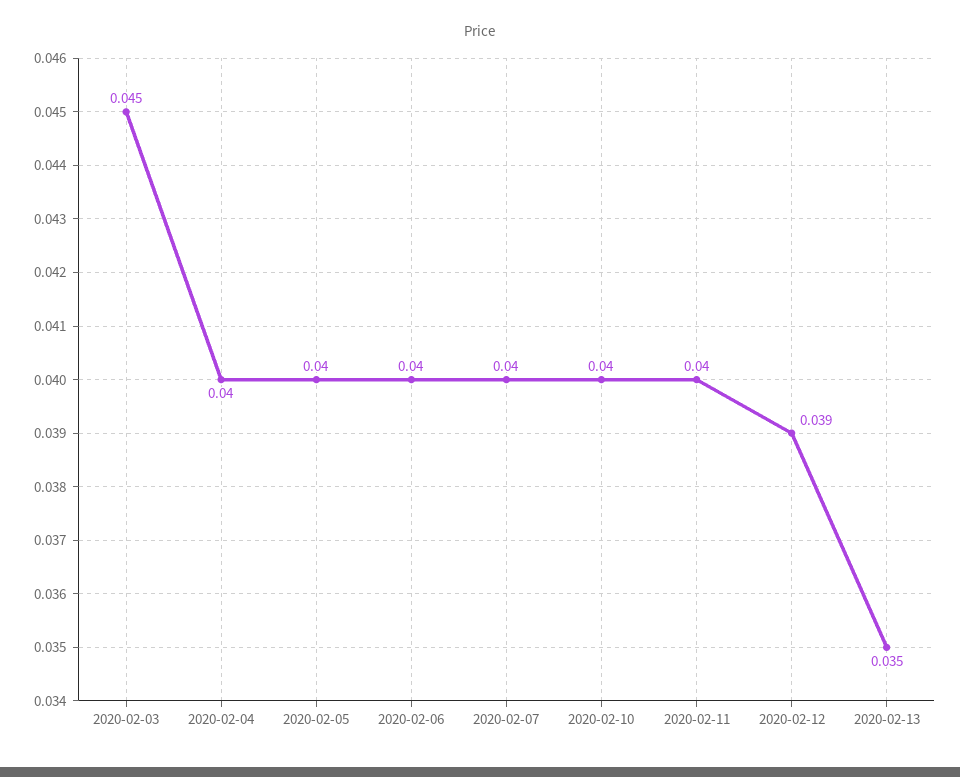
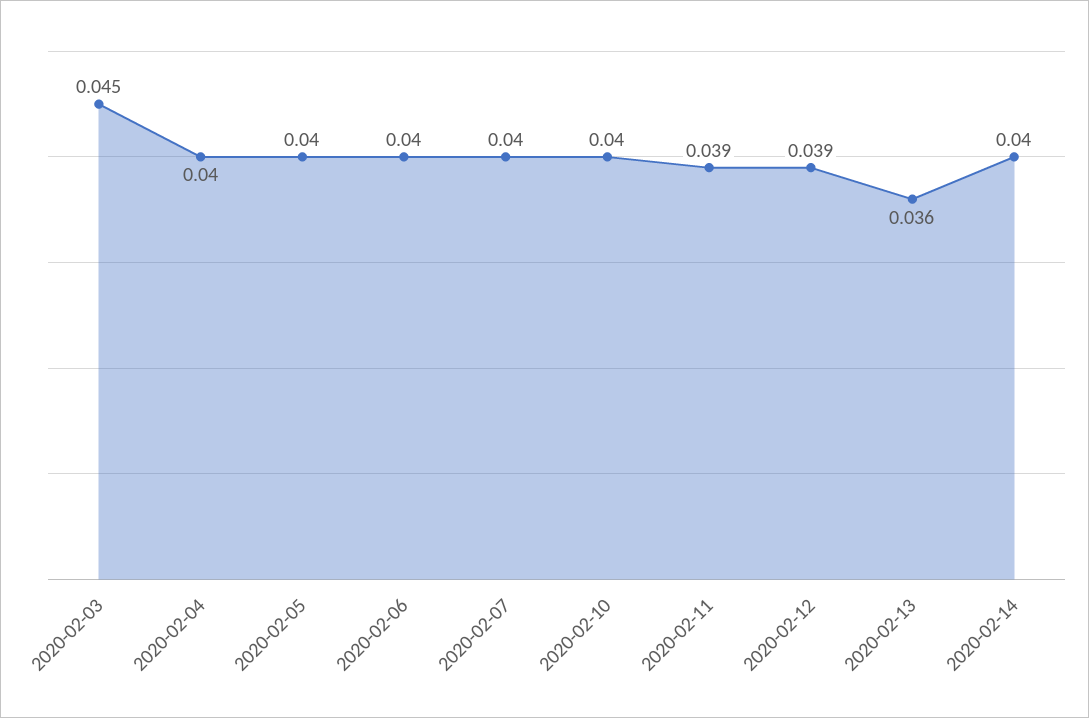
2020-02-11: 0.04 -> 0.039
2020-02-13: 0.035 -> 0.036
2020-02-14: none -> 0.04

